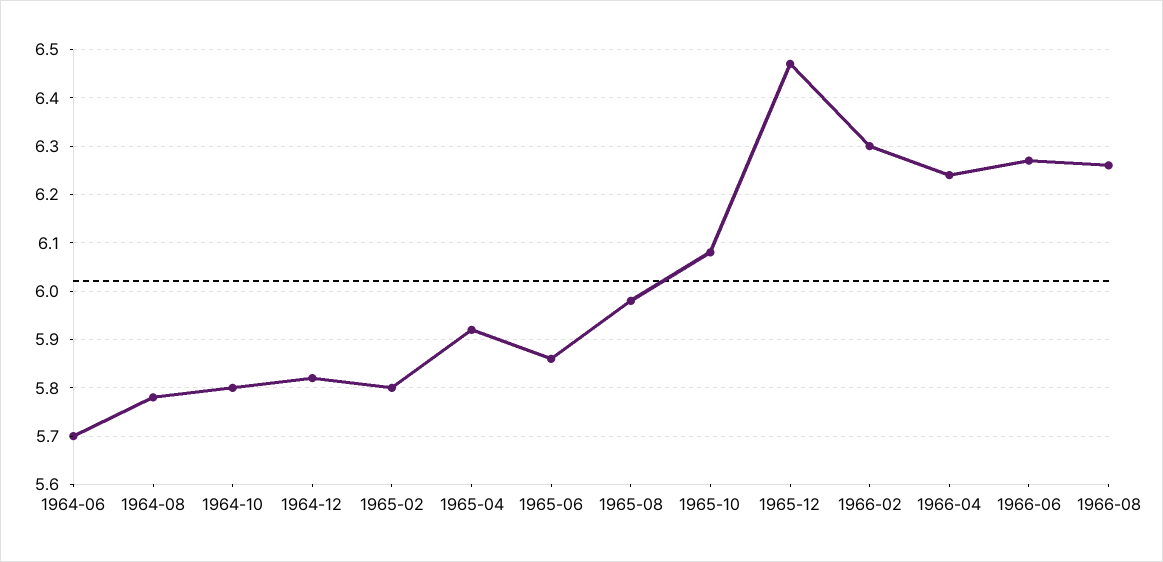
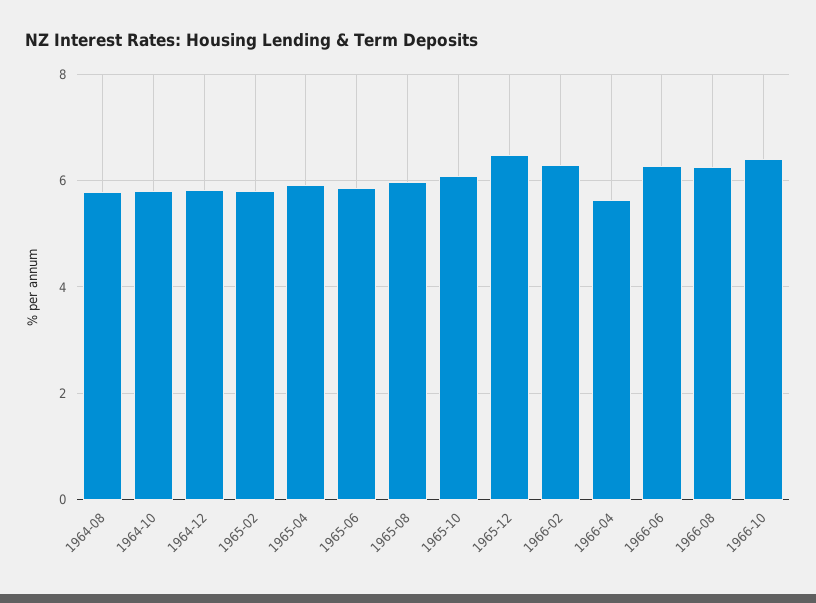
1964-06: 5.7 -> none
1966-04: 6.25 -> 5.6
1966-10: none -> 6.4

